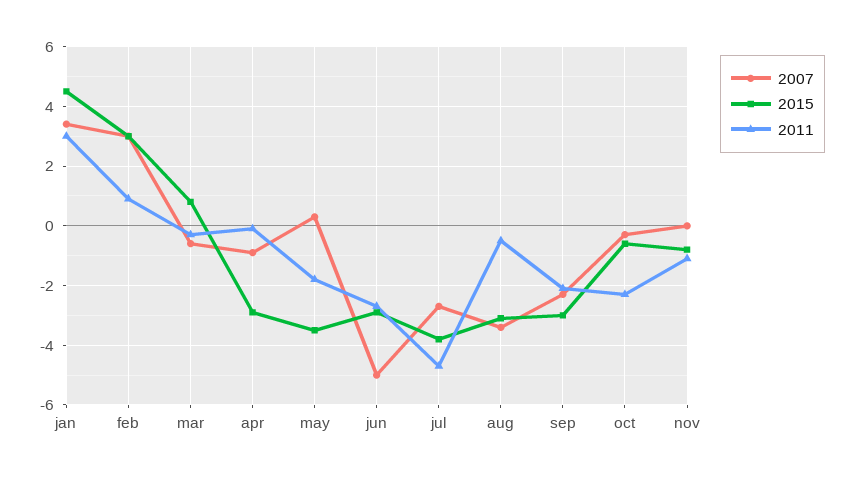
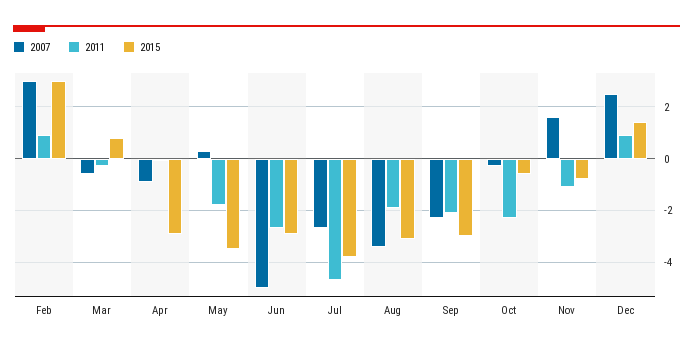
2007, jan: 3.5 -> none
2015, jan: 4.5 -> none
2011, jan: 3 -> none
2011, aug: -0.5 -> -2
2007, nov: 0 -> 1.5
2007, Dec: none -> 2.5
2011, Dec: none -> 1
2015, Dec: none -> 1.5

